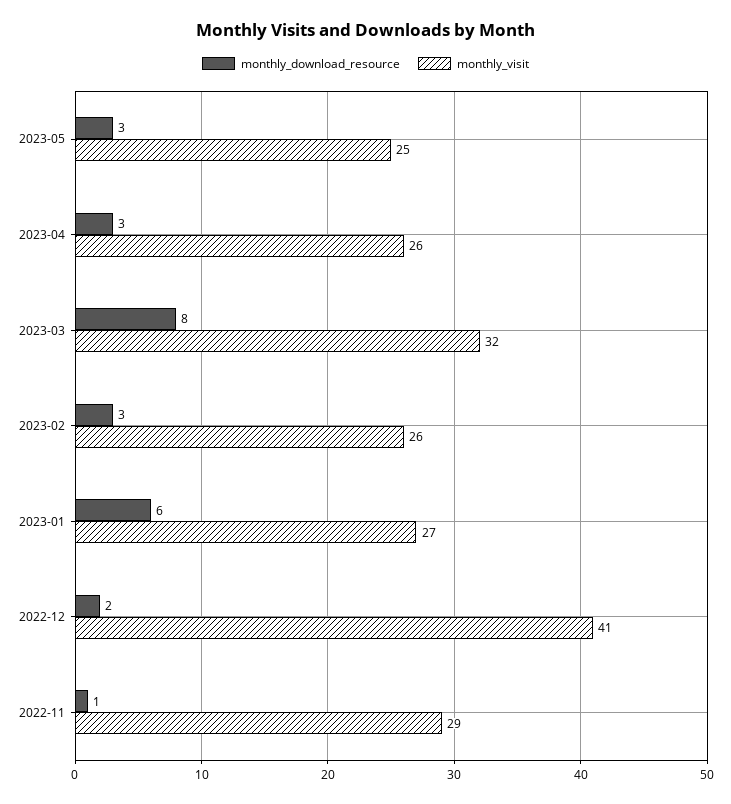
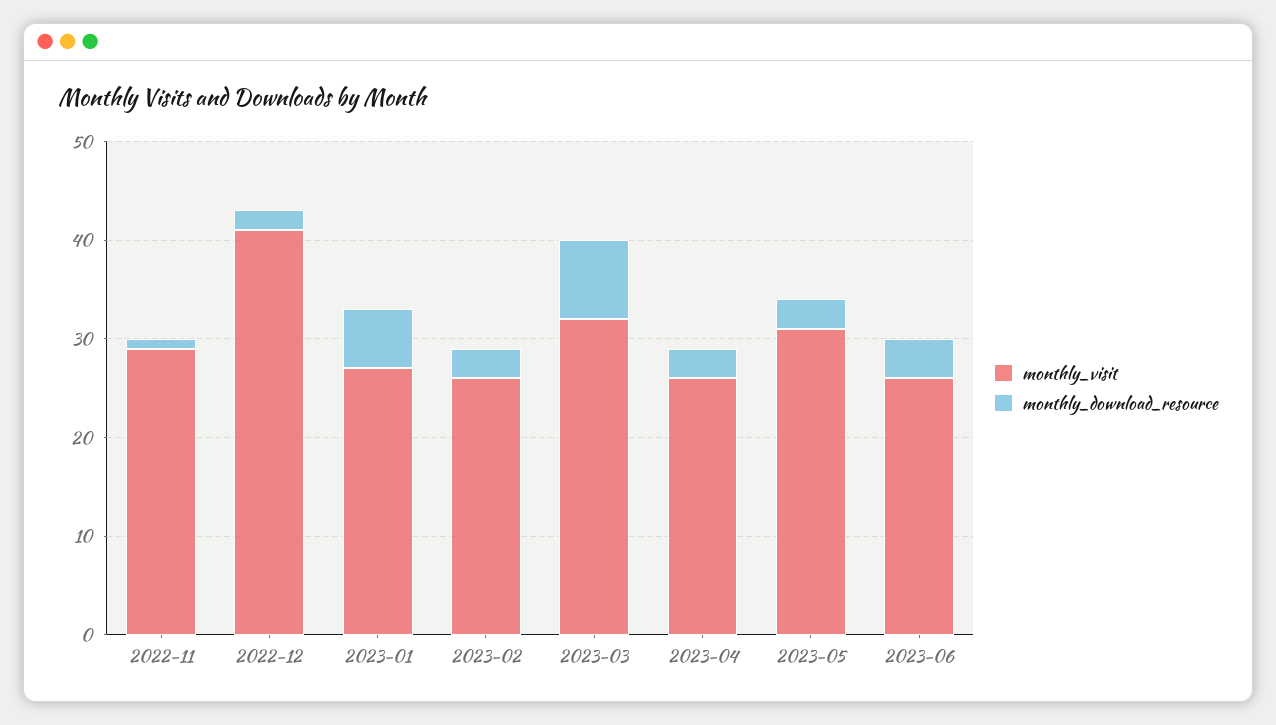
monthly_visit, 2023-05: 25 -> 31
monthly_visit, 2023-06: none -> 26
monthly_download_resource, 2023-06: none -> 4

